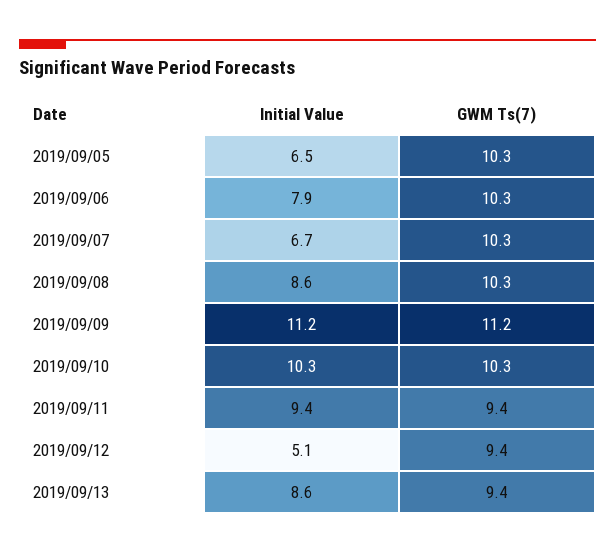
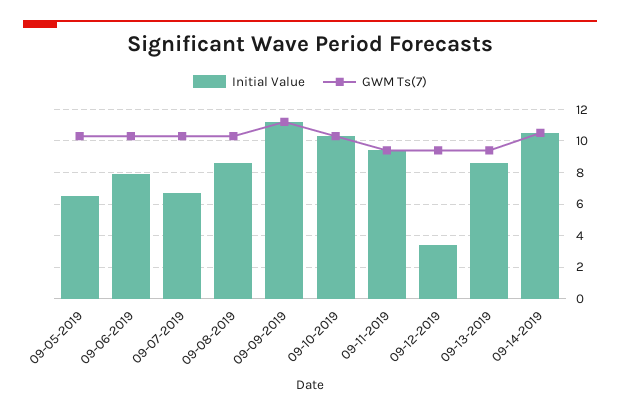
Initial Value, 2019/09/12: 5.1 -> 3.5
Initial Value, 09-14-2019: none -> 10.5
GWM Ts(7), 09-14-2019: none -> 10.5

